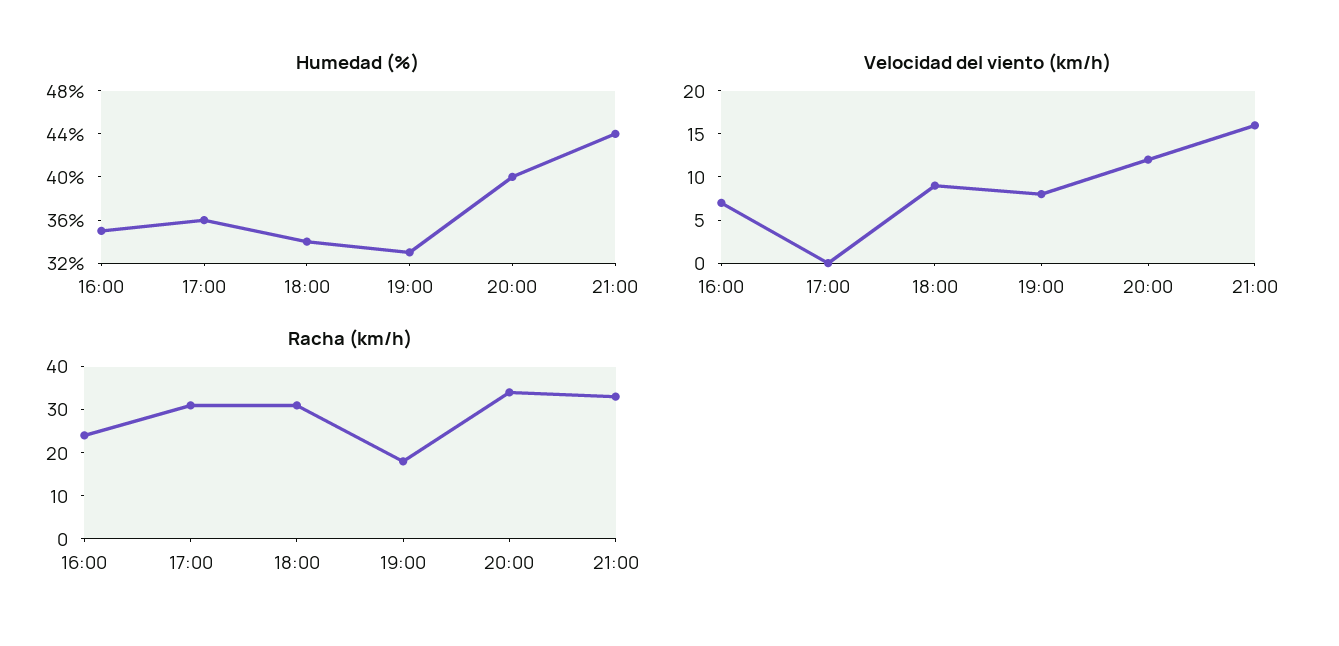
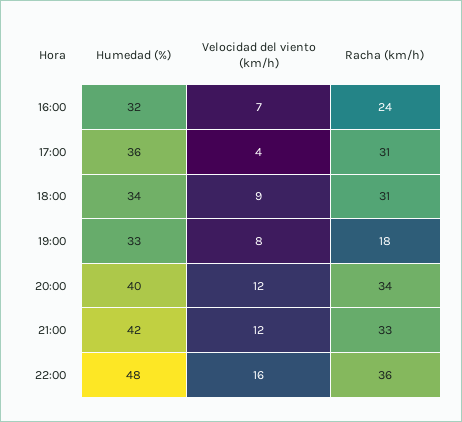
Humedad (%), 16:00: 35 -> 32
Humedad (%), 21:00: 44 -> 42
Velocidad del viento (km/h), 17:00: 0 -> 4
Velocidad del viento (km/h), 21:00: 16 -> 12
Humedad (%), 22:00: none -> 48
Velocidad del viento (km/h), 22:00: none -> 16
Racha (km/h), 22:00: none -> 36

